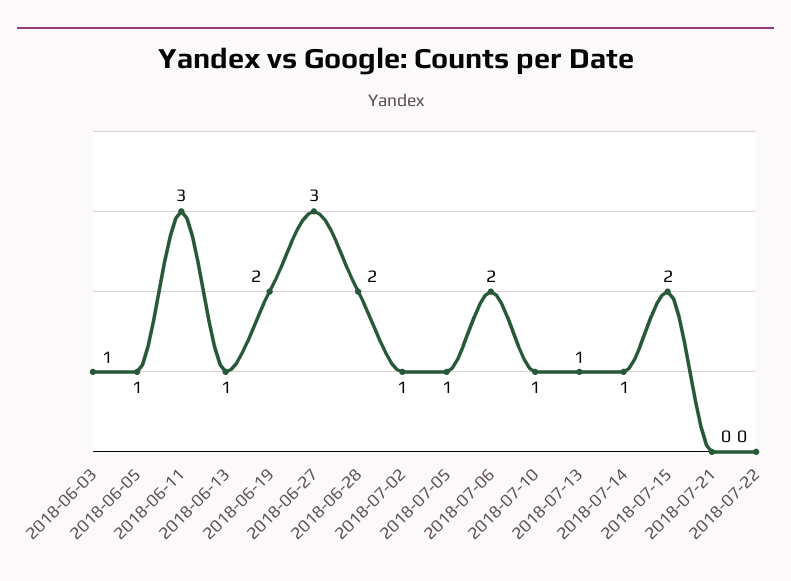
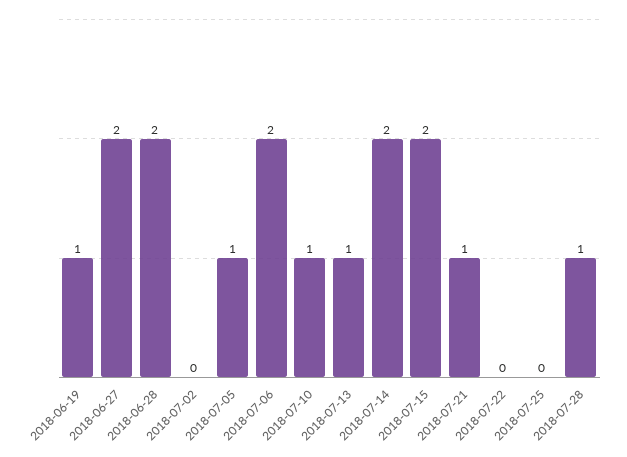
2018-06-03: 1 -> none
2018-06-05: 1 -> none
2018-06-11: 3 -> none
2018-06-13: 1 -> none
2018-06-19: 2 -> 1
2018-06-27: 3 -> 2
2018-07-02: 1 -> 0
2018-07-14: 1 -> 2
2018-07-21: 0 -> 1
2018-07-25: none -> 0
2018-07-28: none -> 1

